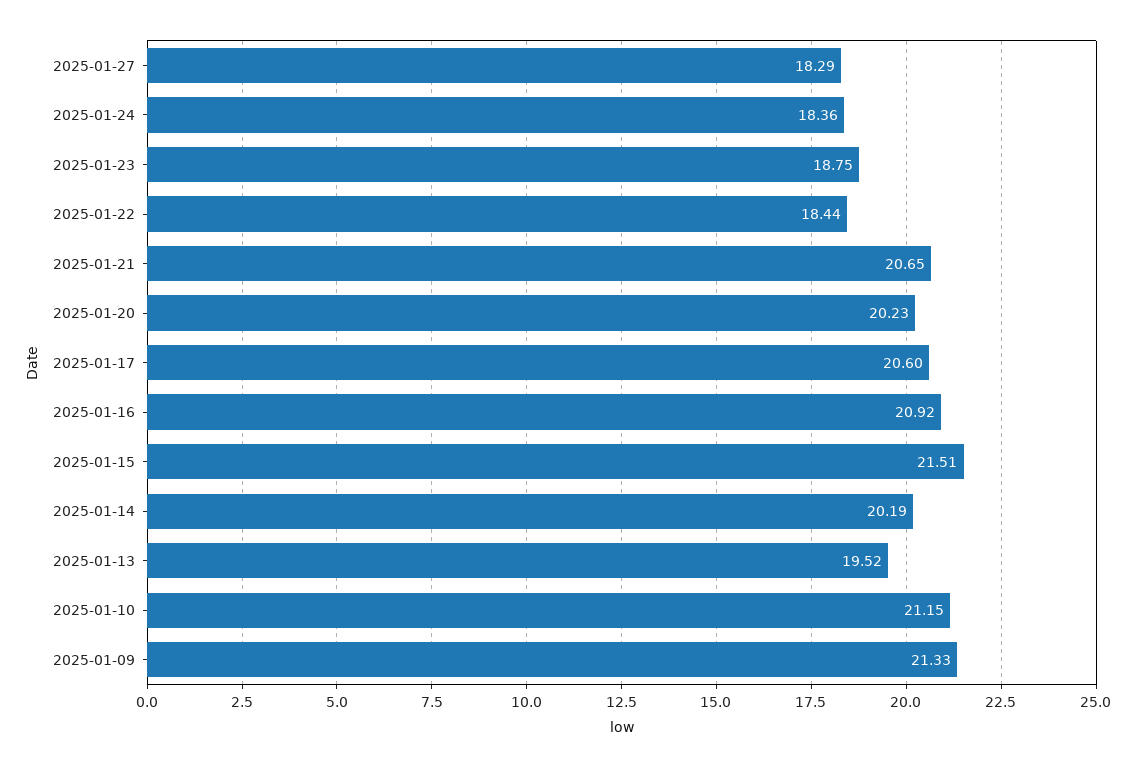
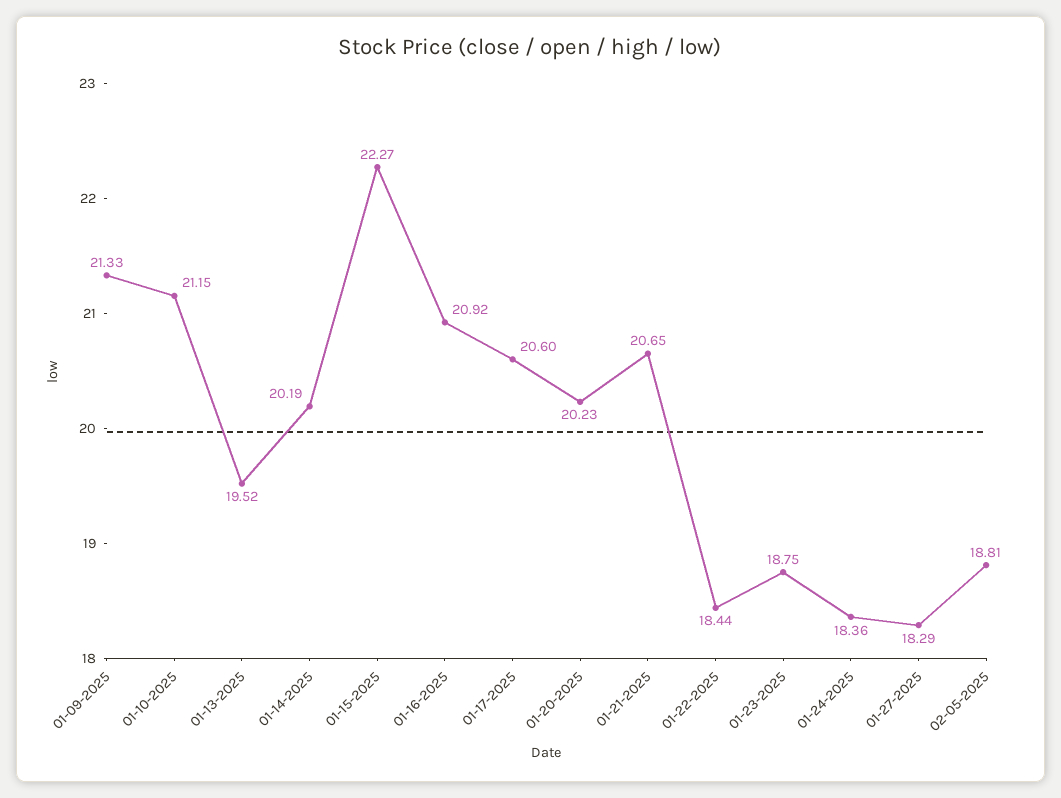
2025-01-15: 21.51 -> 22.27
02-05-2025: none -> 18.81

